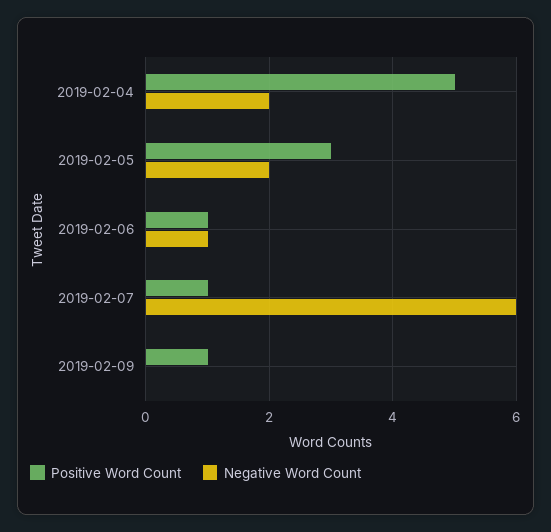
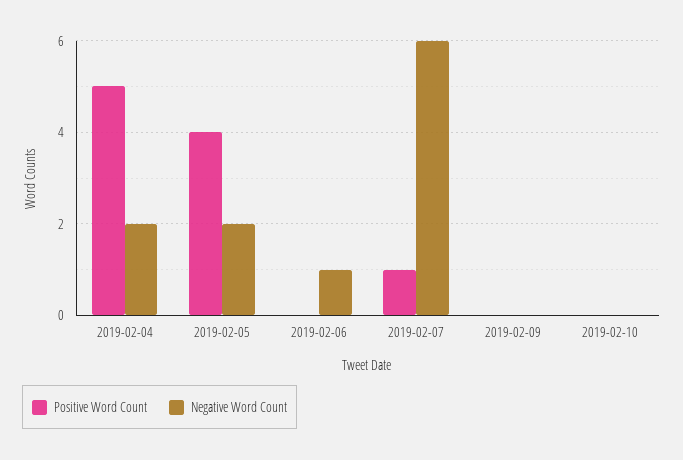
Positive Word Count, 2019-02-05: 3 -> 4
Positive Word Count, 2019-02-06: 1 -> 0
Positive Word Count, 2019-02-09: 1 -> 0
Positive Word Count, 2019-02-10: none -> 0
Negative Word Count, 2019-02-10: none -> 0

